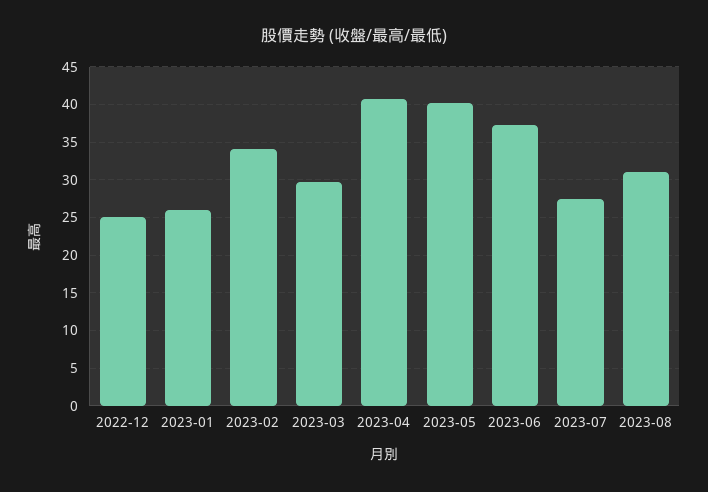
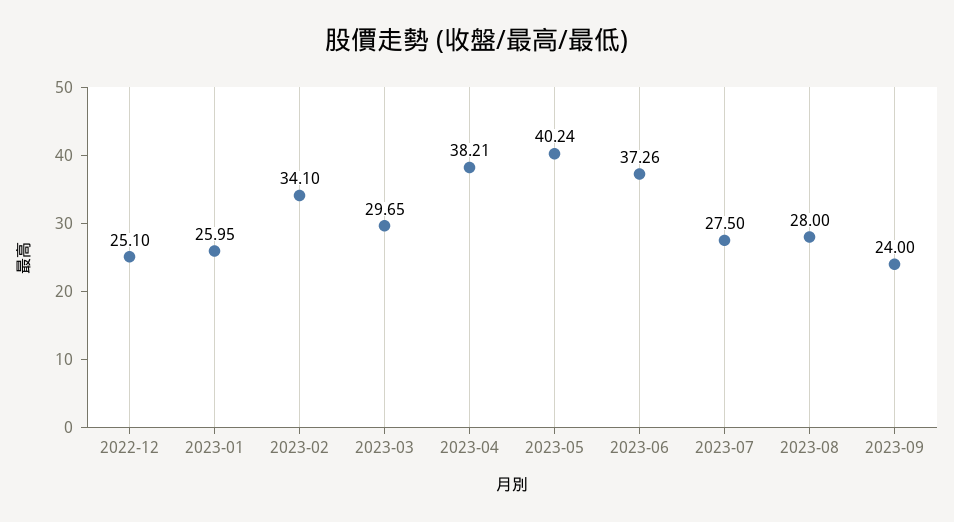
2023-04: 41 -> 38.21
2023-08: 31 -> 28
2023-09: none -> 24

